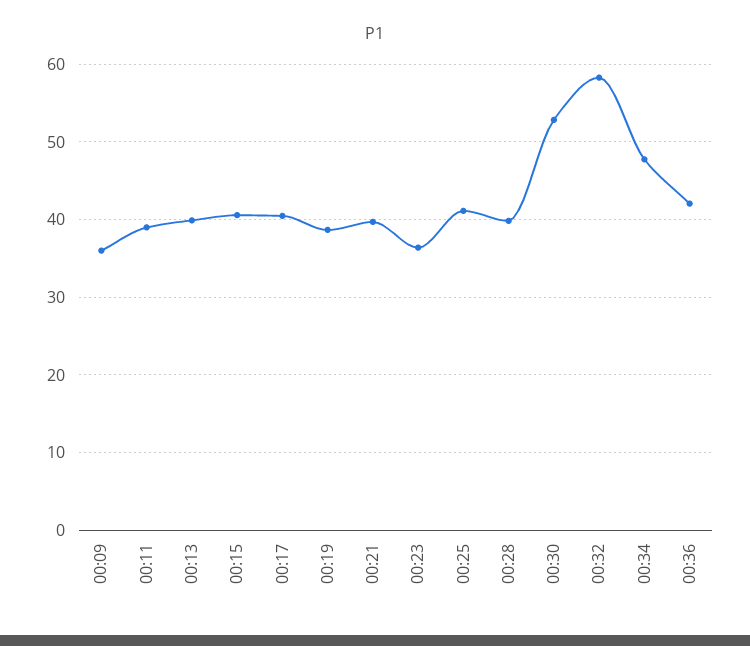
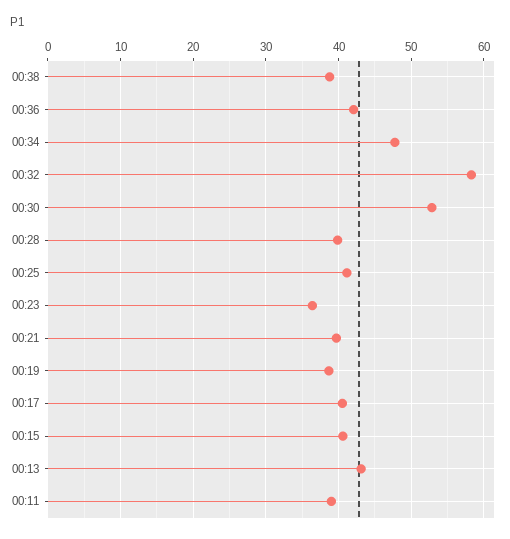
00:09: 36 -> none
00:13: 40 -> 43
00:38: none -> 39

